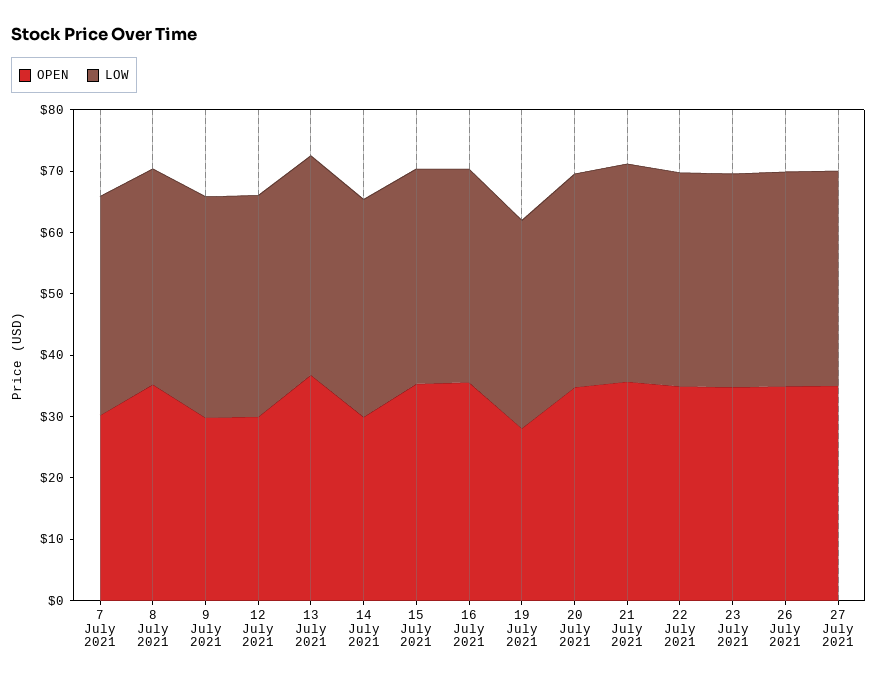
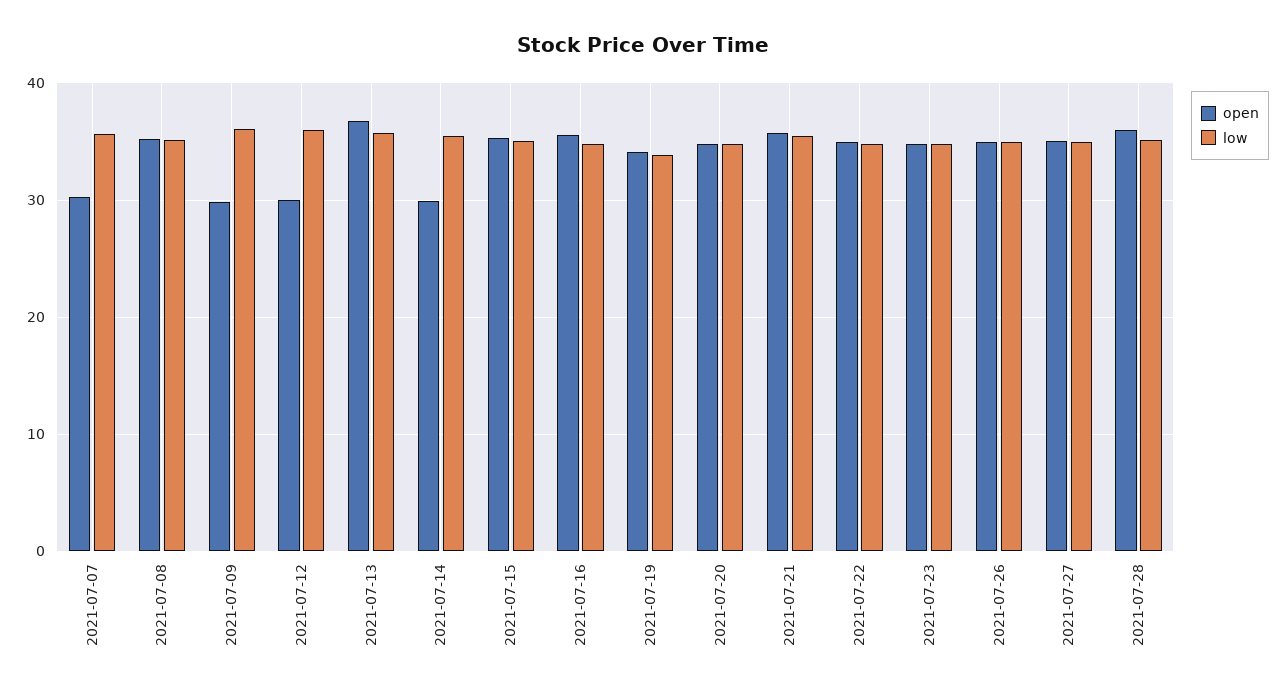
OPEN, 19 July 2021: 28 -> 34
OPEN, 2021-07-28: none -> 36
LOW, 2021-07-28: none -> 35

